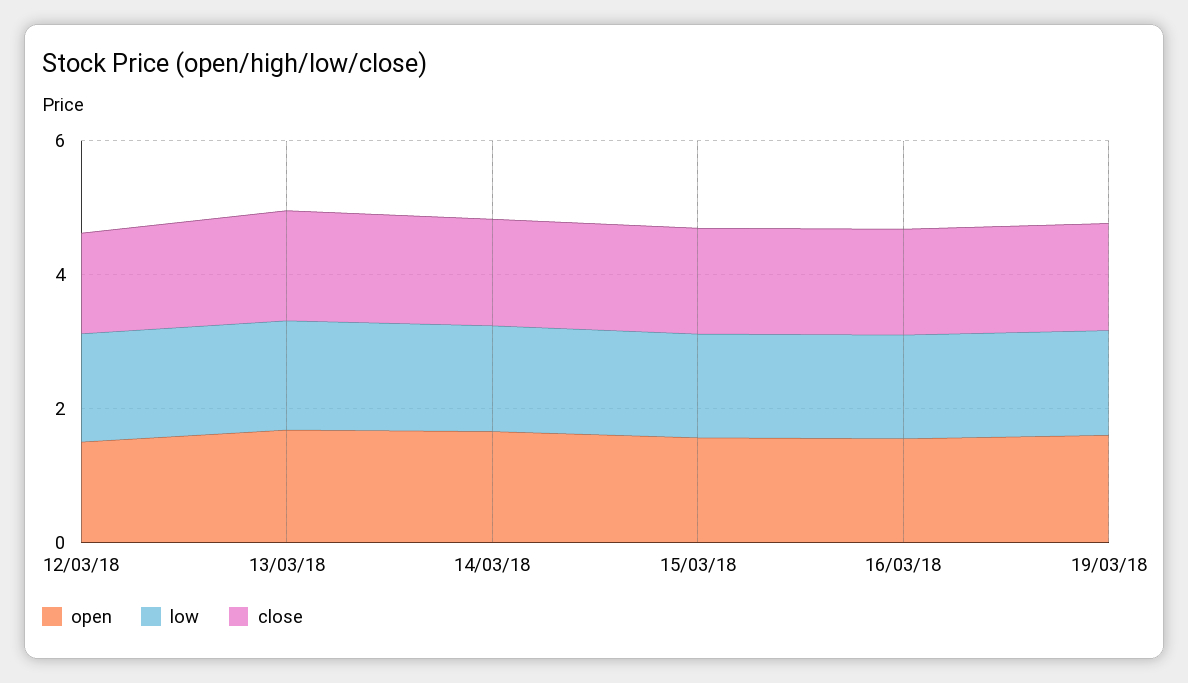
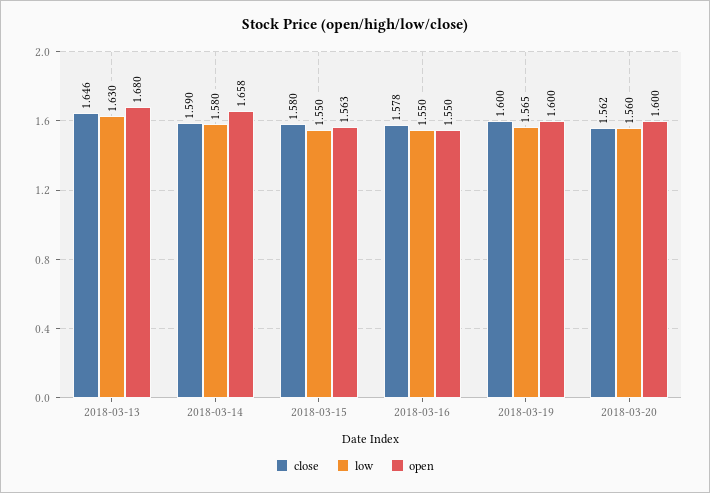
open, 12/03/18: 1.5 -> none
low, 12/03/18: 1.5 -> none
close, 12/03/18: 1.5 -> none
close, 2018-03-20: none -> 1.562
low, 2018-03-20: none -> 1.56
open, 2018-03-20: none -> 1.6

